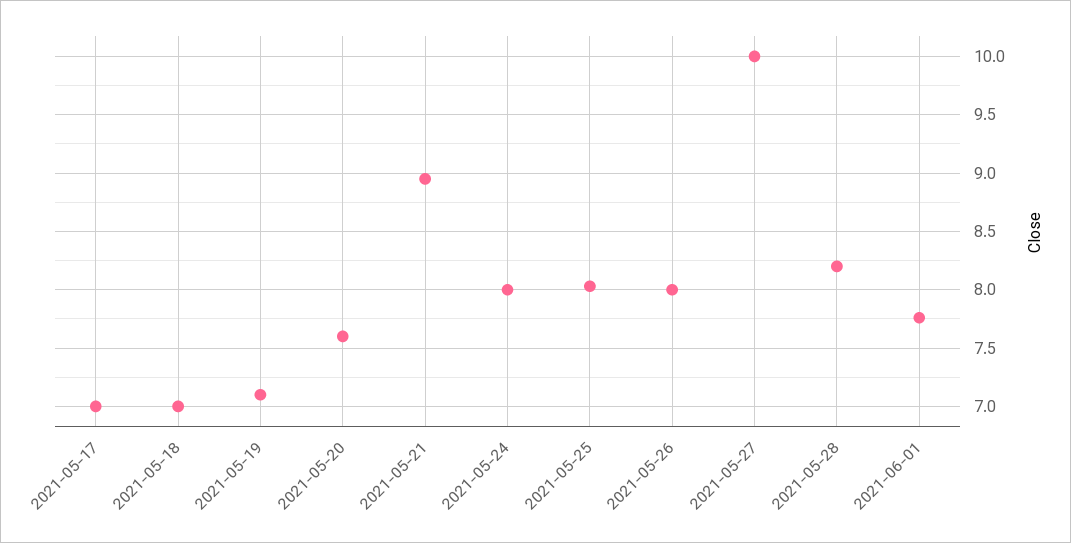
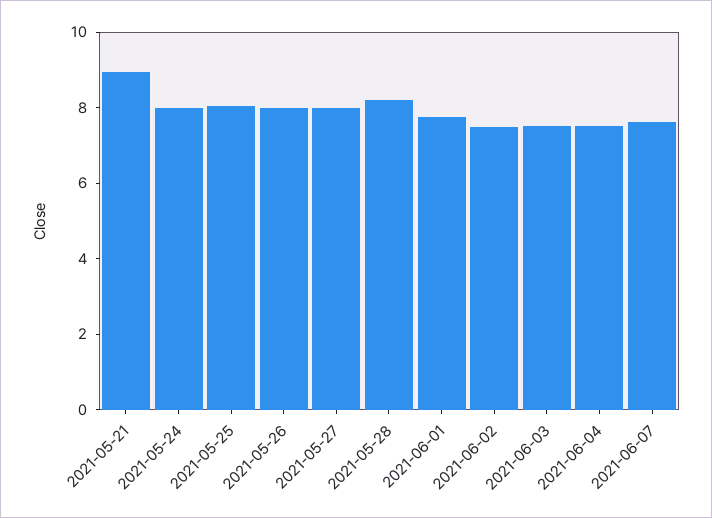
2021-05-17: 7 -> none
2021-05-18: 7 -> none
2021-05-19: 7.1 -> none
2021-05-20: 7.6 -> none
2021-05-27: 10 -> 8
2021-06-02: none -> 7.5
2021-06-03: none -> 7.5
2021-06-04: none -> 7.5
2021-06-07: none -> 7.5

